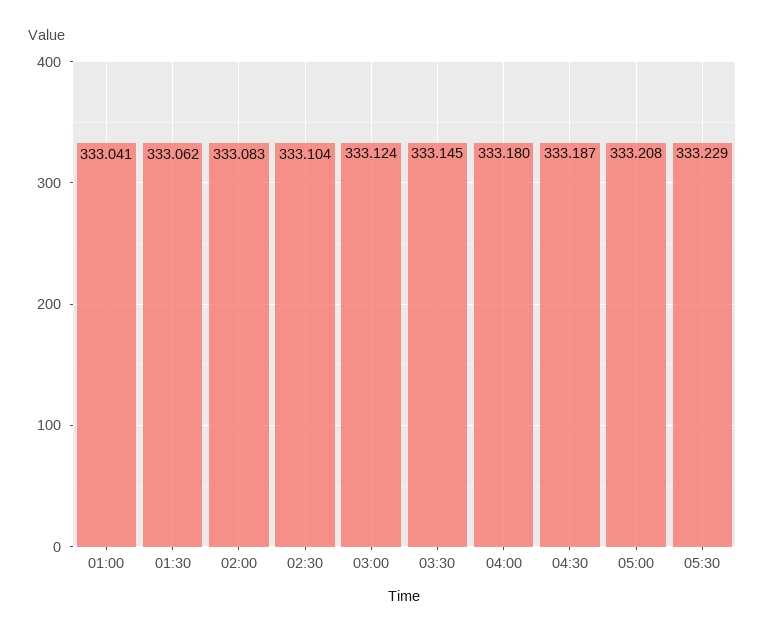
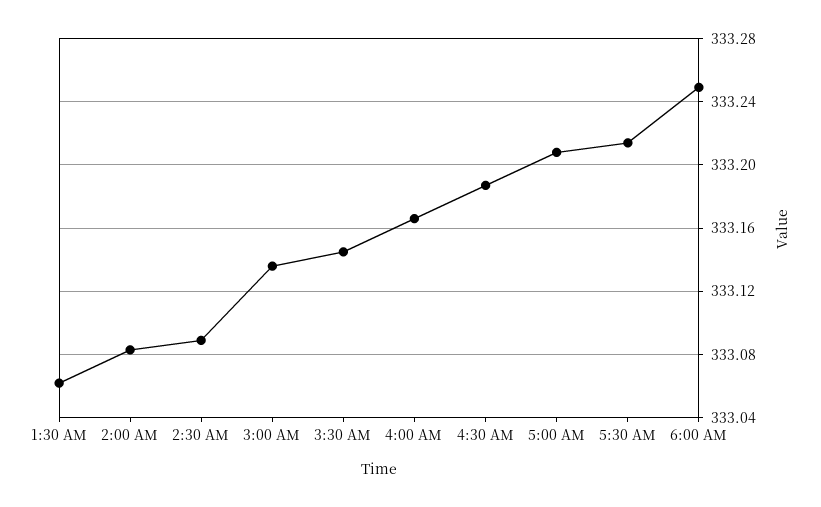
01:00: 333.041 -> none
02:30: 333.104 -> 333.09
03:00: 333.124 -> 333.135
04:00: 333.18 -> 333.165
05:30: 333.229 -> 333.215
6:00 AM: none -> 333.25

